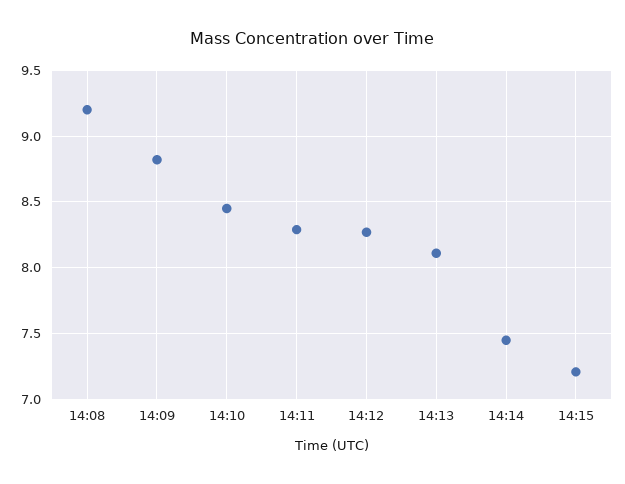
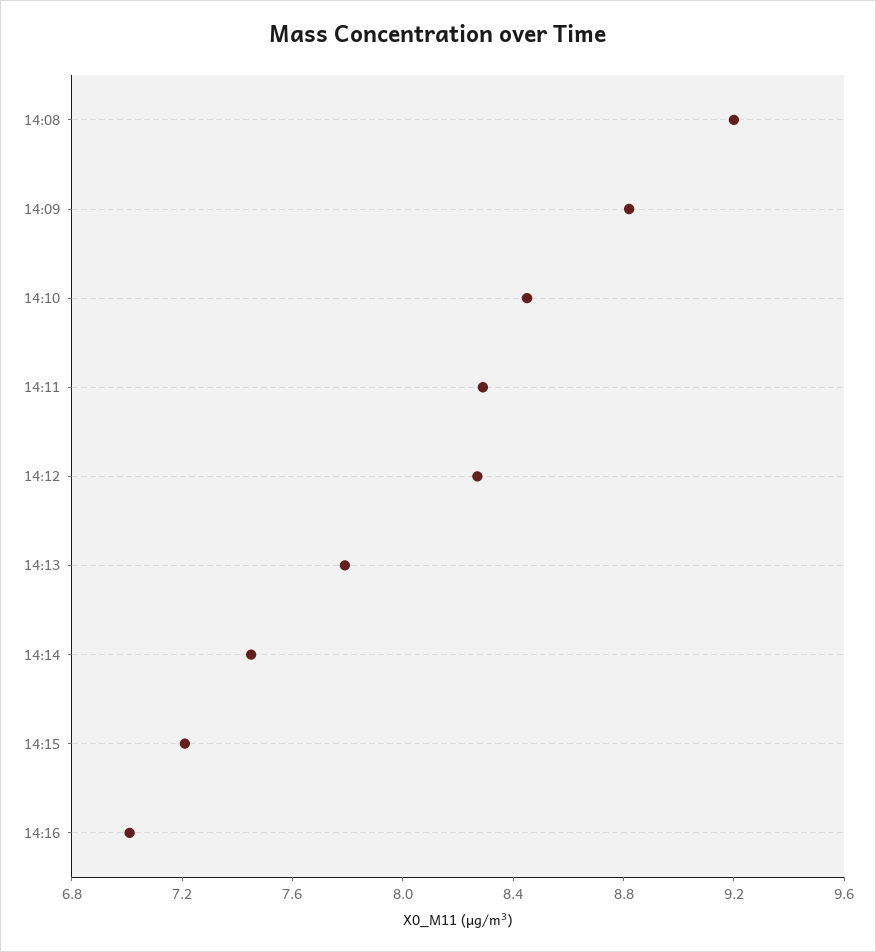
14:13: 8.1 -> 7.8
14:16: none -> 7

